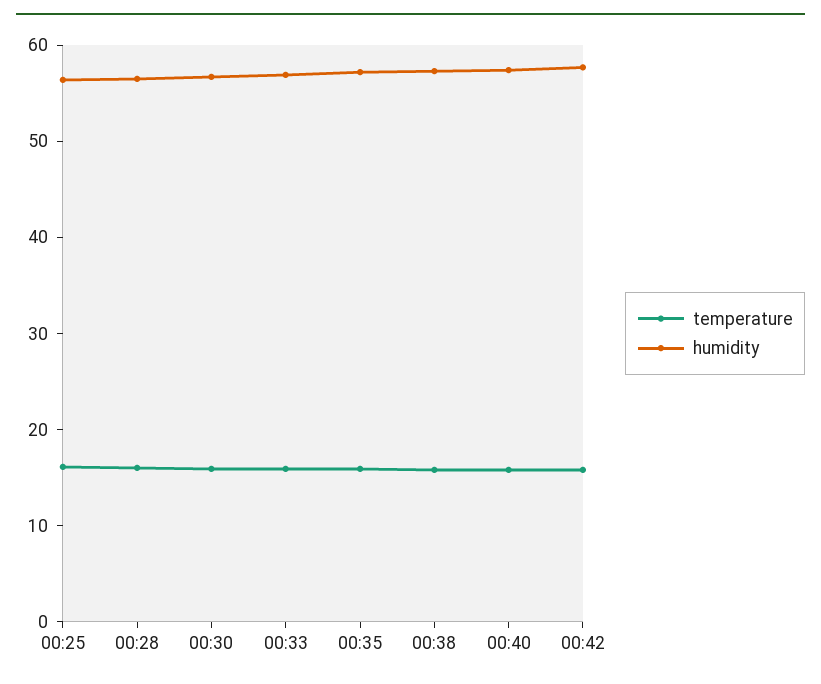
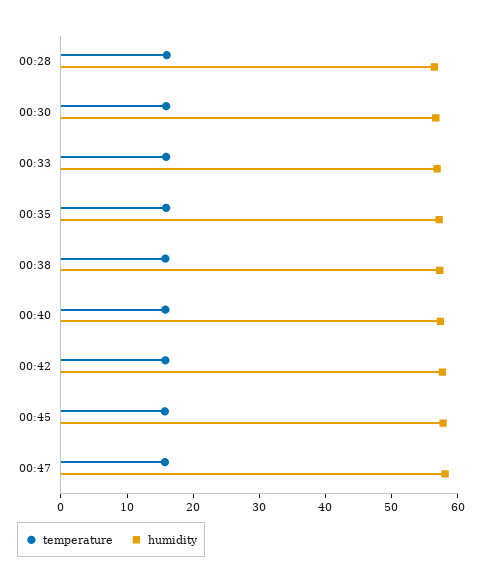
temperature, 00:25: 16 -> none
humidity, 00:25: 56 -> none
temperature, 00:45: none -> 16
humidity, 00:45: none -> 58
temperature, 00:47: none -> 16
humidity, 00:47: none -> 58

